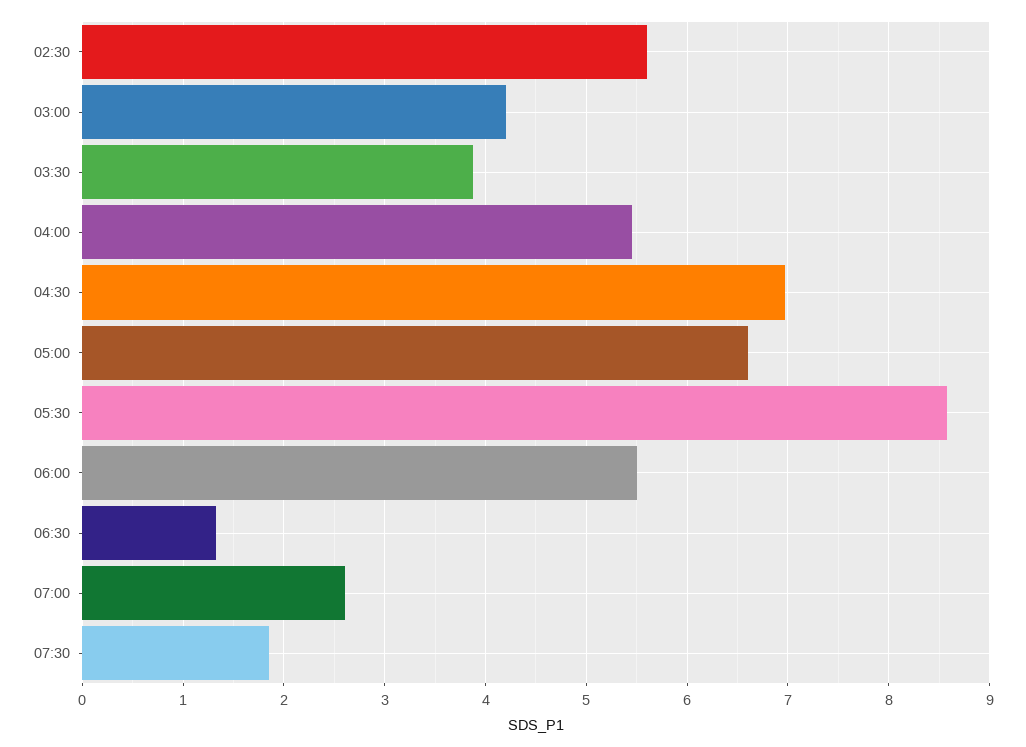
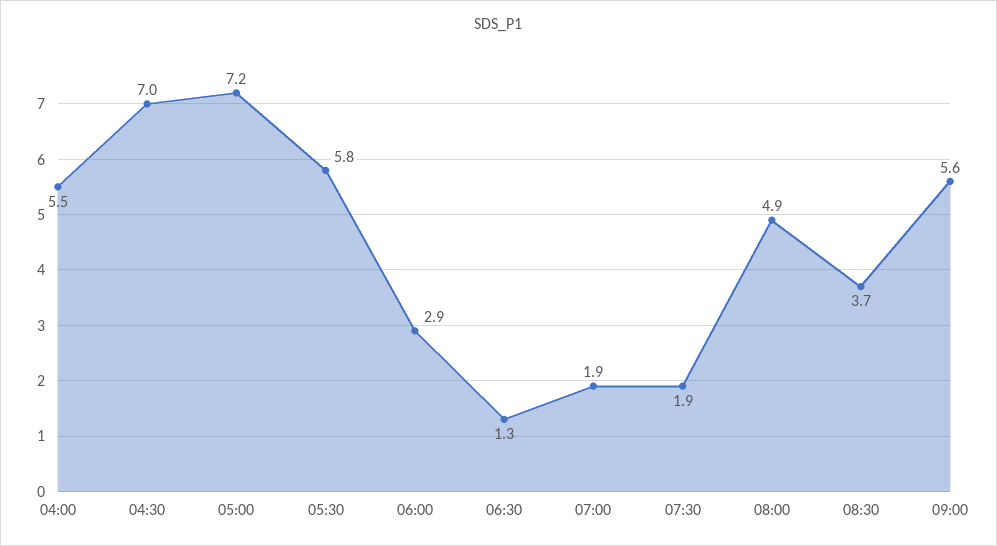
02:30: 5.6 -> none
03:00: 4.2 -> none
03:30: 3.9 -> none
05:00: 6.6 -> 7.2
05:30: 8.6 -> 5.8
06:00: 5.5 -> 2.9
07:00: 2.6 -> 1.9
08:00: none -> 4.9
08:30: none -> 3.7
09:00: none -> 5.6

